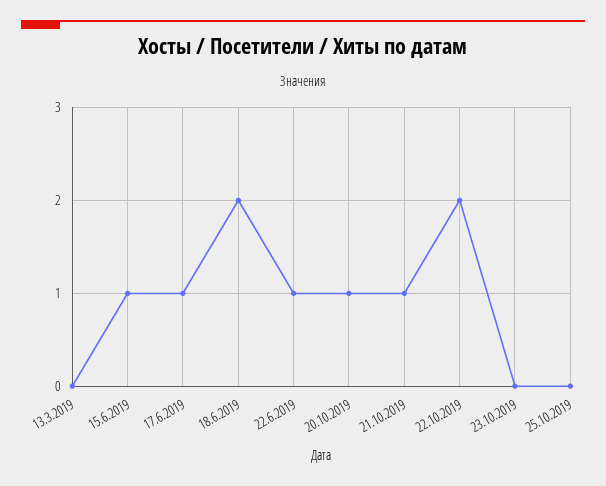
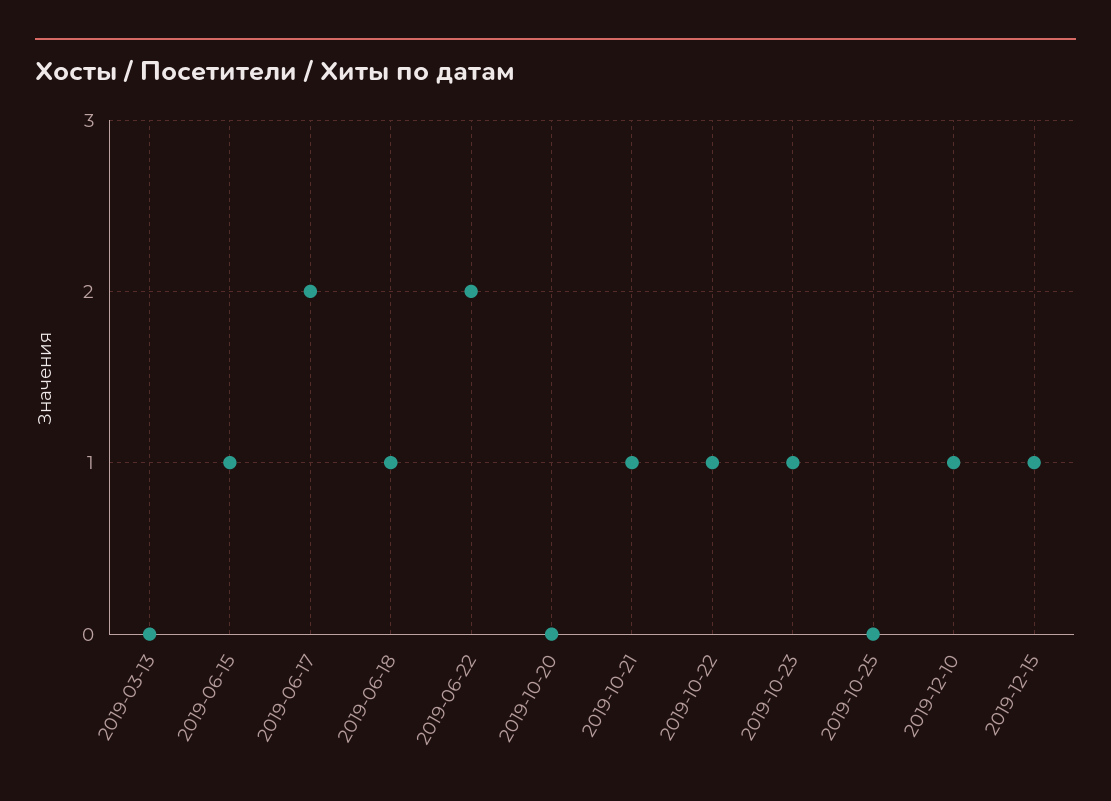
17.6.2019: 1 -> 2
18.6.2019: 2 -> 1
22.6.2019: 1 -> 2
20.10.2019: 1 -> 0
22.10.2019: 2 -> 1
23.10.2019: 0 -> 1
2019-12-10: none -> 1
2019-12-15: none -> 1

